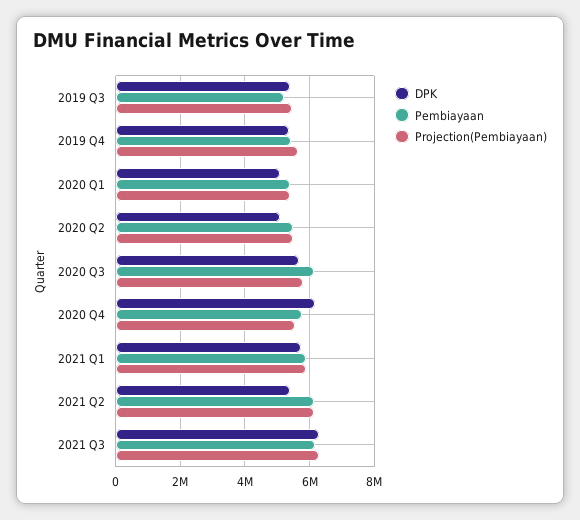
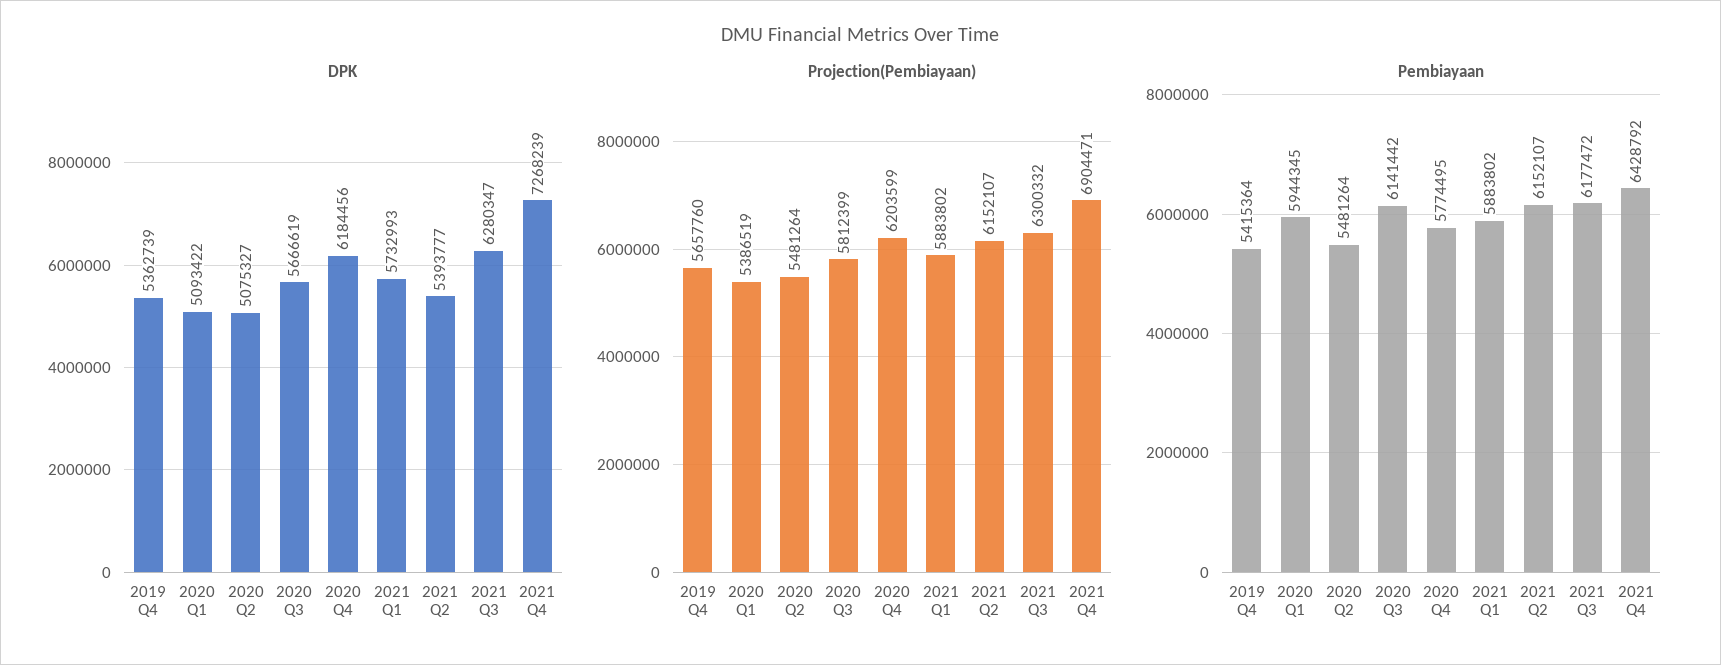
DPK, 2019 Q3: 5400000 -> none
Pembiayaan, 2019 Q3: 5200000 -> none
Projection(Pembiayaan), 2019 Q3: 5400000 -> none
Pembiayaan, 2020 Q1: 5400000 -> 5944345
Projection(Pembiayaan), 2020 Q4: 5600000 -> 6203599
DPK, 2021 Q4: none -> 7268239
Projection(Pembiayaan), 2021 Q4: none -> 6904471
Pembiayaan, 2021 Q4: none -> 6428792

